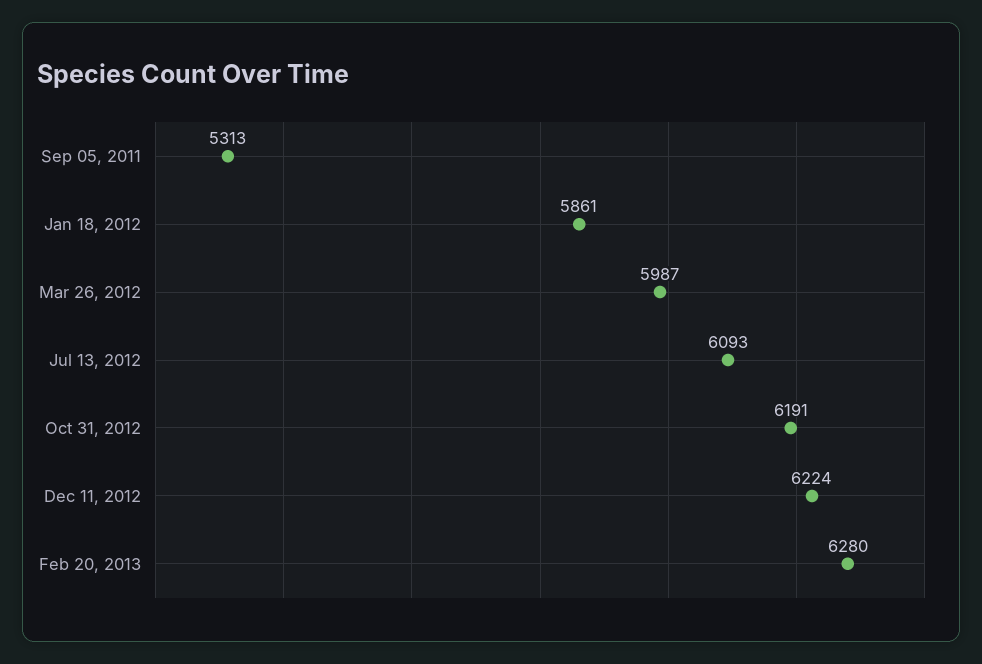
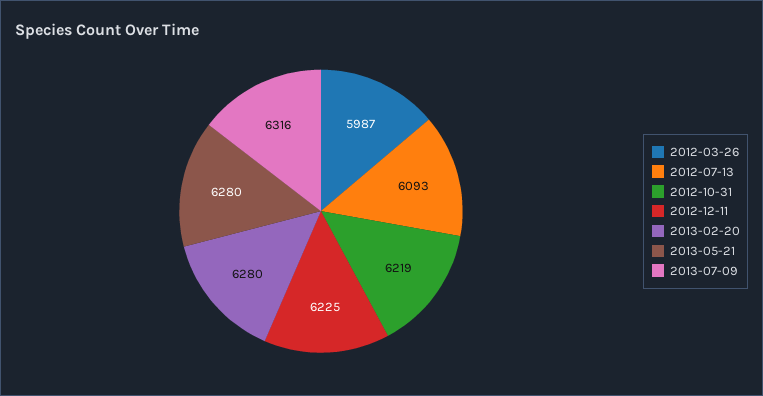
Sep 05, 2011: 5313 -> none
Jan 18, 2012: 5861 -> none
Oct 31, 2012: 6191 -> 6219
Dec 11, 2012: 6224 -> 6225
2013-05-21: none -> 6280
2013-07-09: none -> 6316

